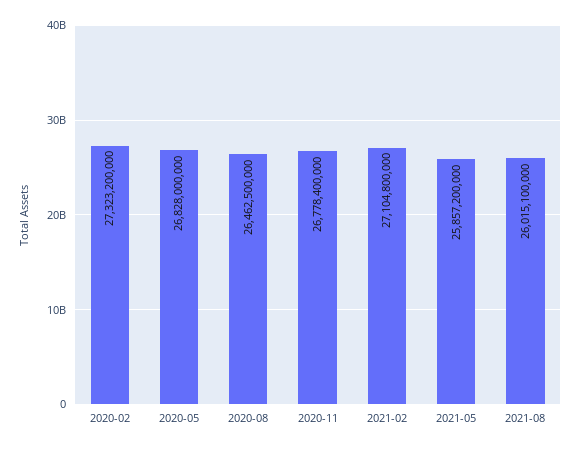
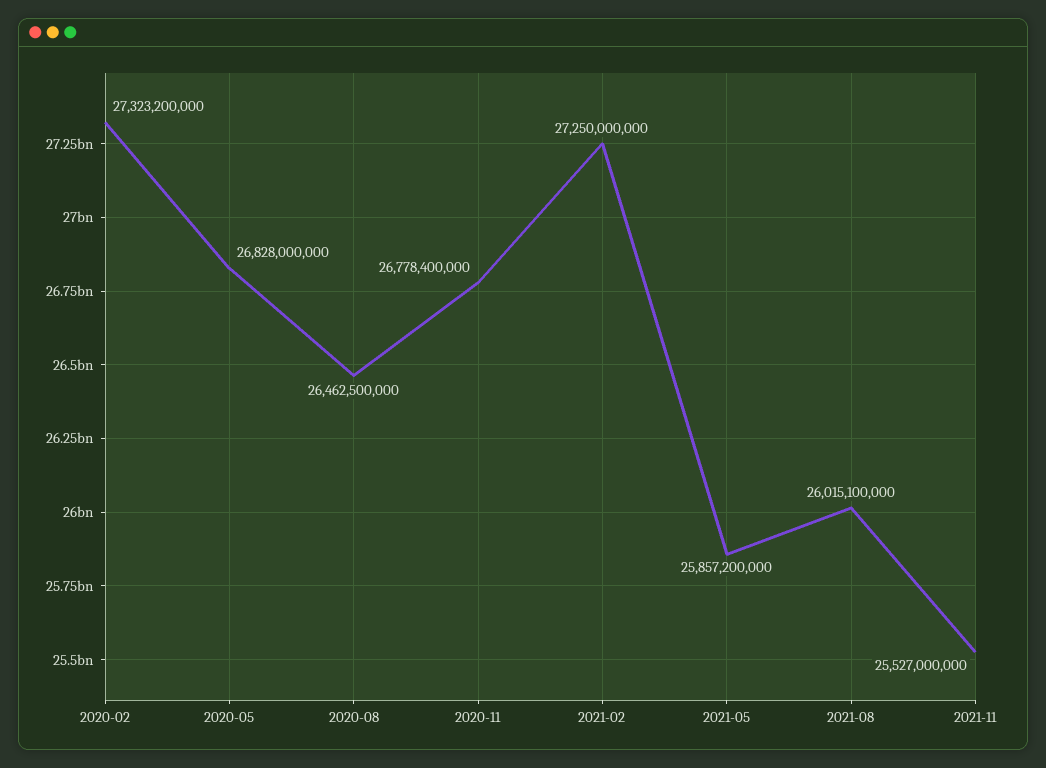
2021-02: 27104800000 -> 27250000000
2021-11: none -> 25527000000

